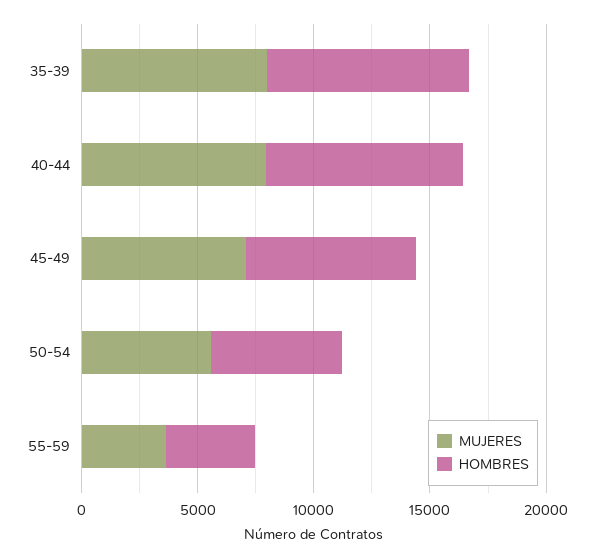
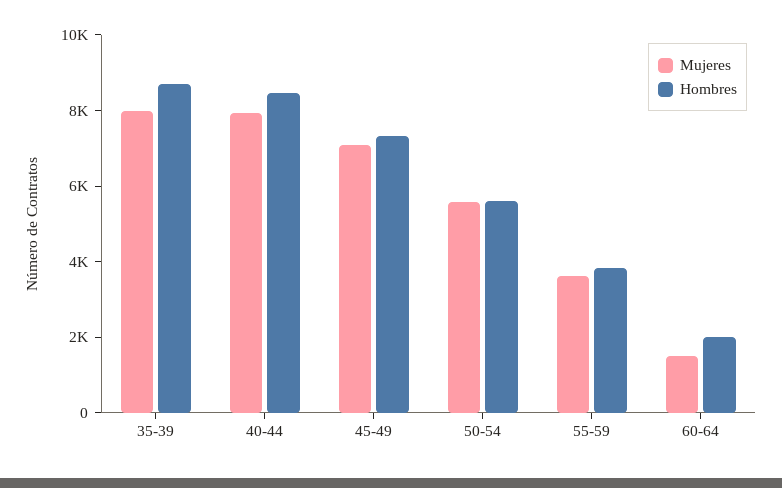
MUJERES, 60-64: none -> 1500
HOMBRES, 60-64: none -> 2000

